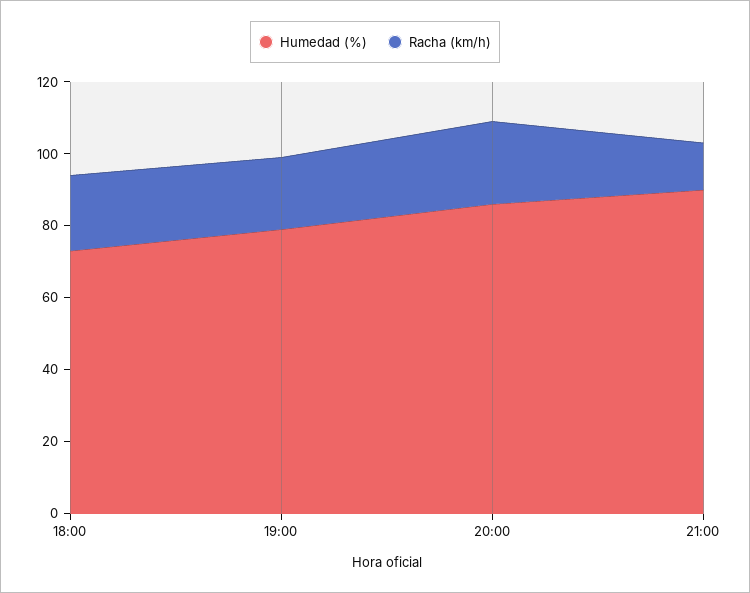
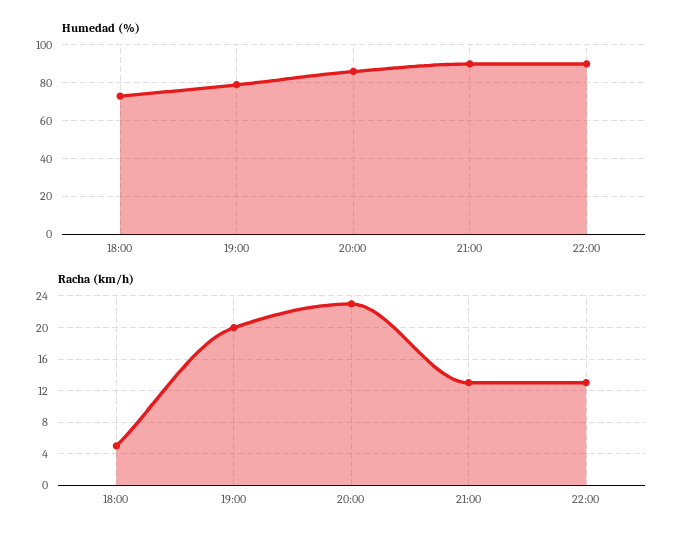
Racha (km/h), 18:00: 20 -> 5
Humedad (%), 22:00: none -> 90
Racha (km/h), 22:00: none -> 13

